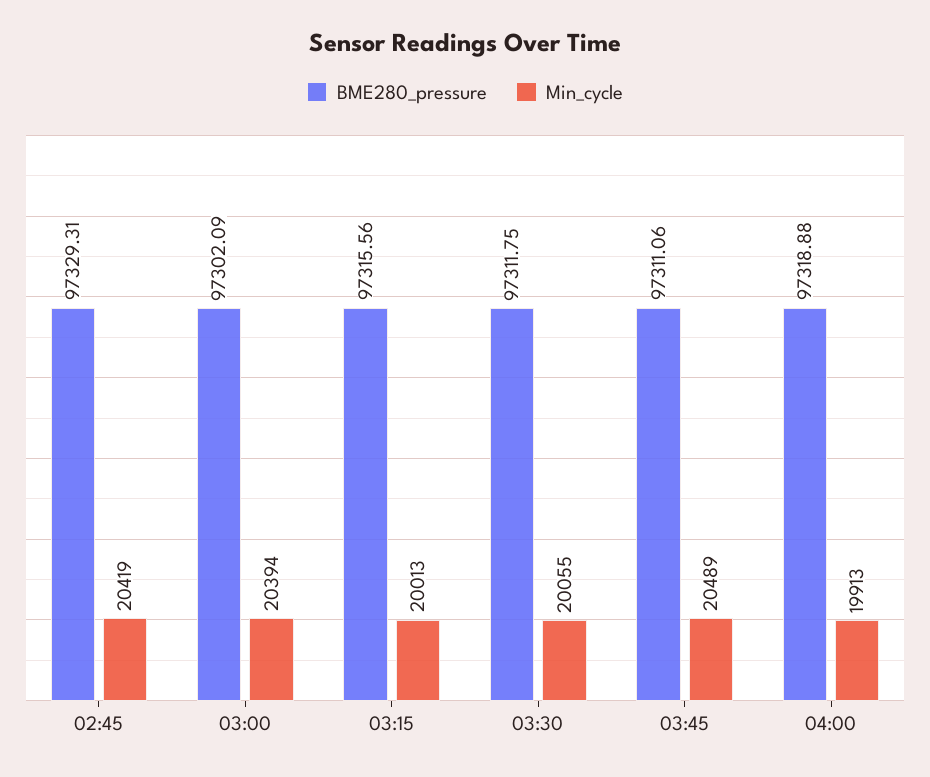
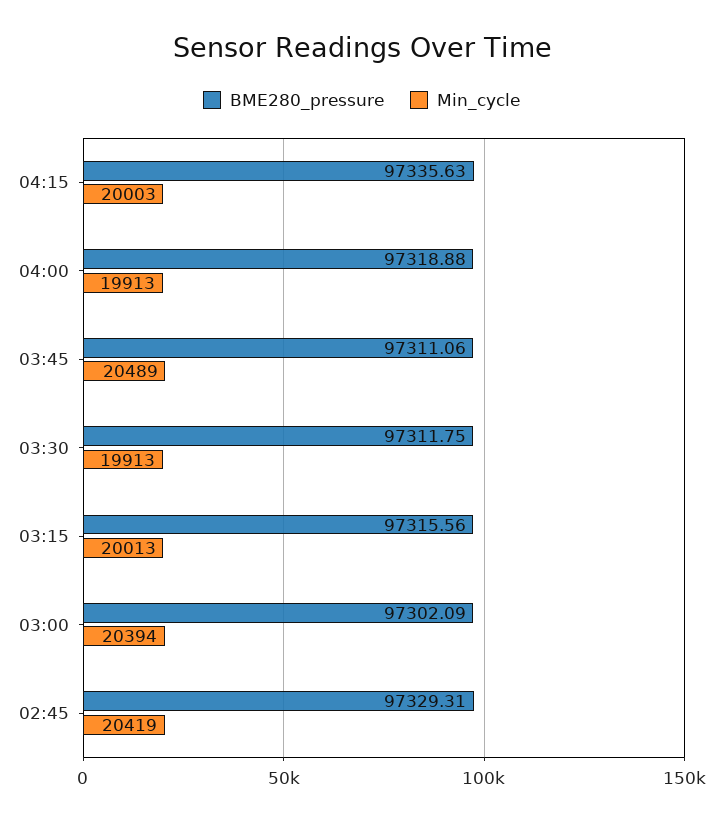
Min_cycle, 03:30: 20055 -> 19913
BME280_pressure, 04:15: none -> 97335.63
Min_cycle, 04:15: none -> 20003

